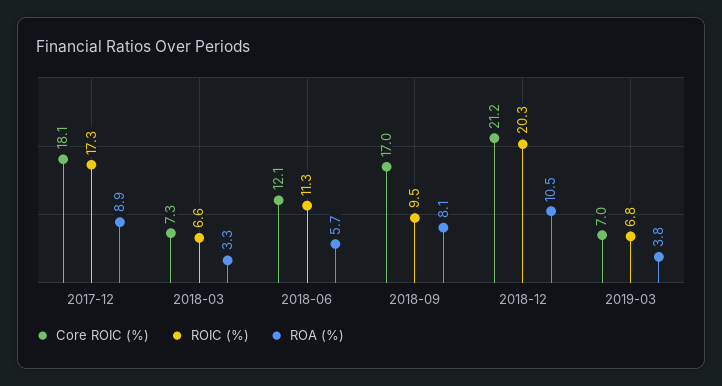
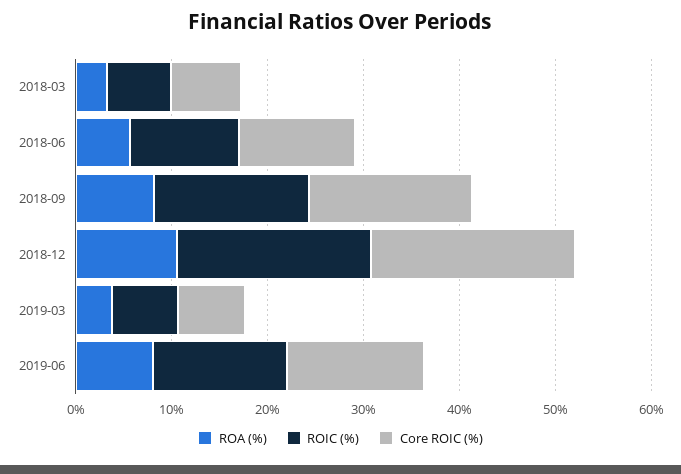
Core ROIC (%), 2017-12: 18.1 -> none
ROIC (%), 2017-12: 17.3 -> none
ROA (%), 2017-12: 8.9 -> none
ROIC (%), 2018-09: 9.5 -> 16
ROA (%), 2019-06: none -> 8
ROIC (%), 2019-06: none -> 14
Core ROIC (%), 2019-06: none -> 14

